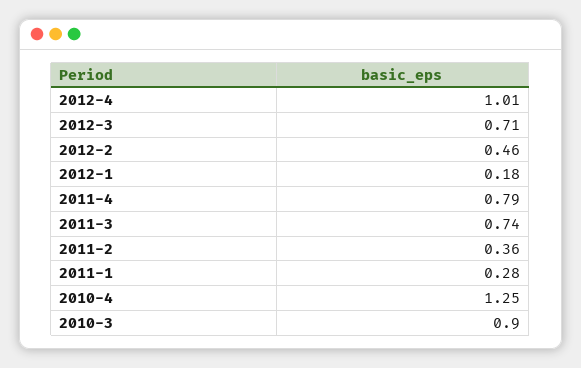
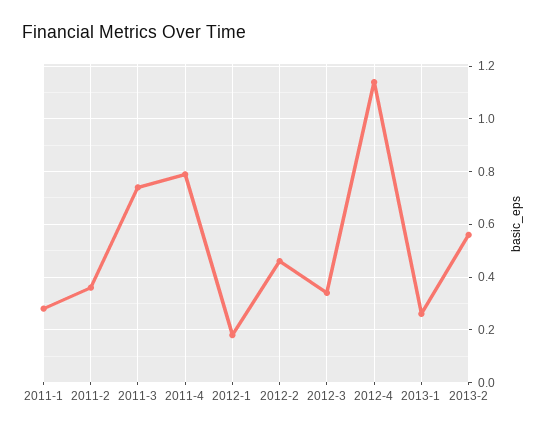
2012-4: 1.01 -> 1.15
2012-3: 0.71 -> 0.35
2010-4: 1.25 -> none
2010-3: 0.9 -> none
2013-1: none -> 0.25
2013-2: none -> 0.55

